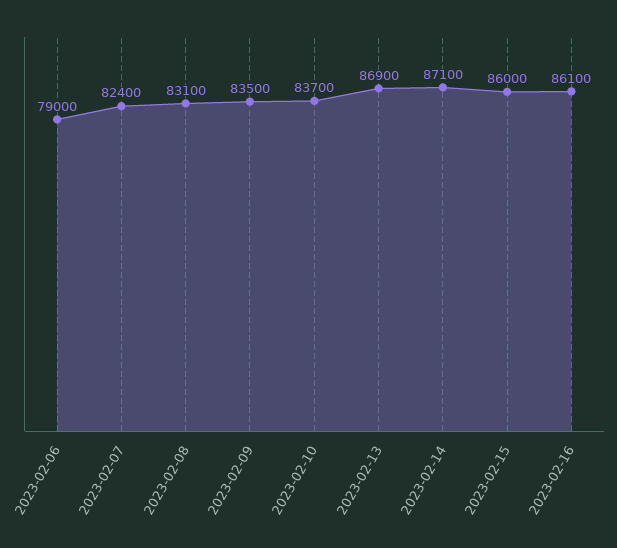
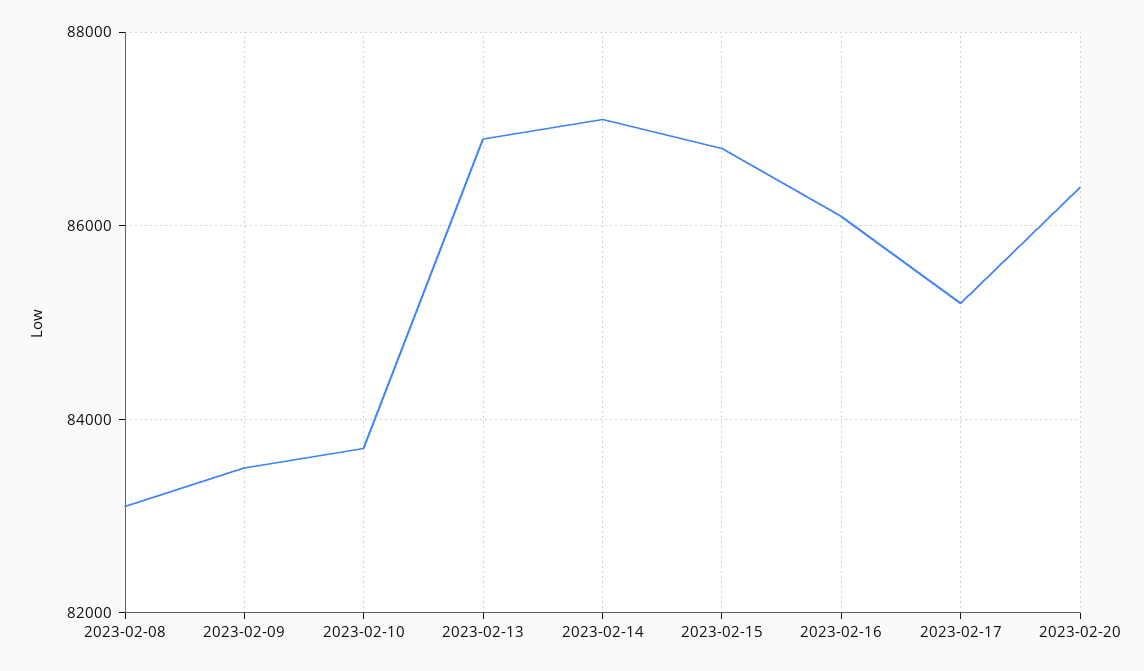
2023-02-06: 79000 -> none
2023-02-07: 82400 -> none
2023-02-15: 86000 -> 86800
2023-02-17: none -> 85200
2023-02-20: none -> 86400

